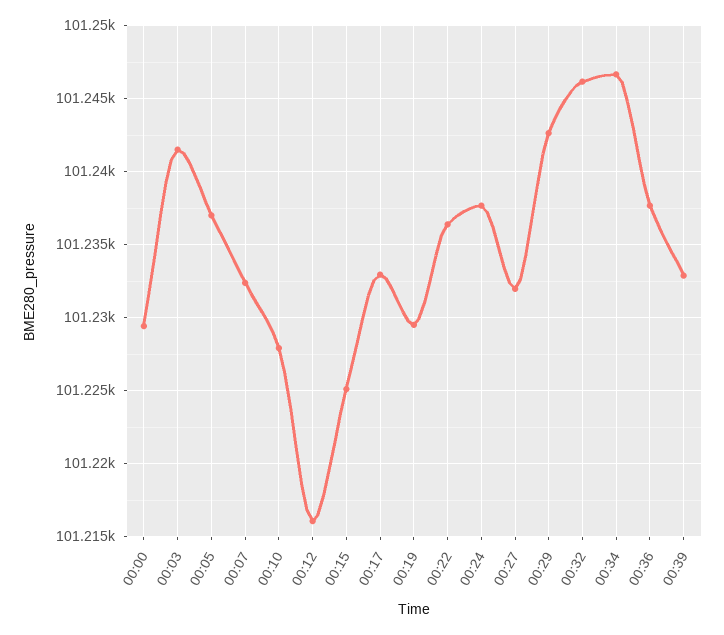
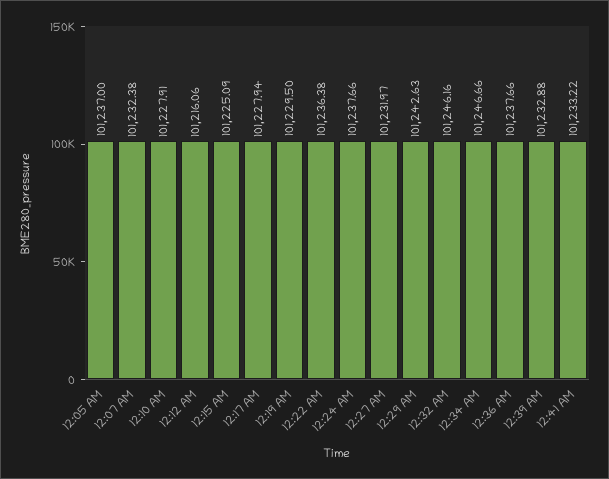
00:00: 101229.5 -> none
00:03: 101241.5 -> none
00:17: 101233 -> 101227.94
12:41 AM: none -> 101233.22

